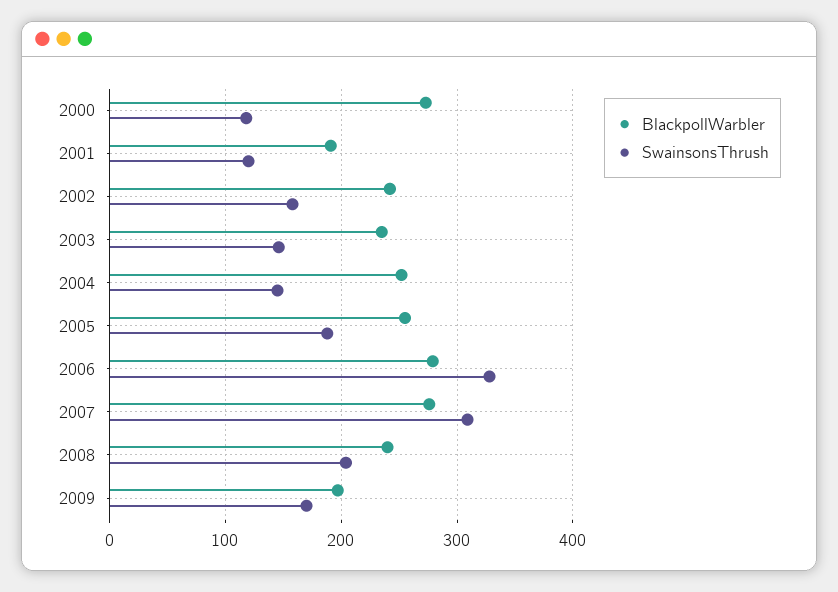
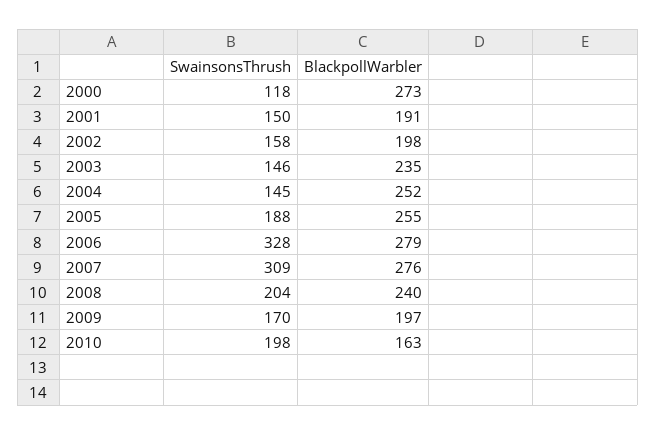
SwainsonsThrush, 2001: 120 -> 150
BlackpollWarbler, 2002: 240 -> 198
SwainsonsThrush, 2010: none -> 198
BlackpollWarbler, 2010: none -> 163

